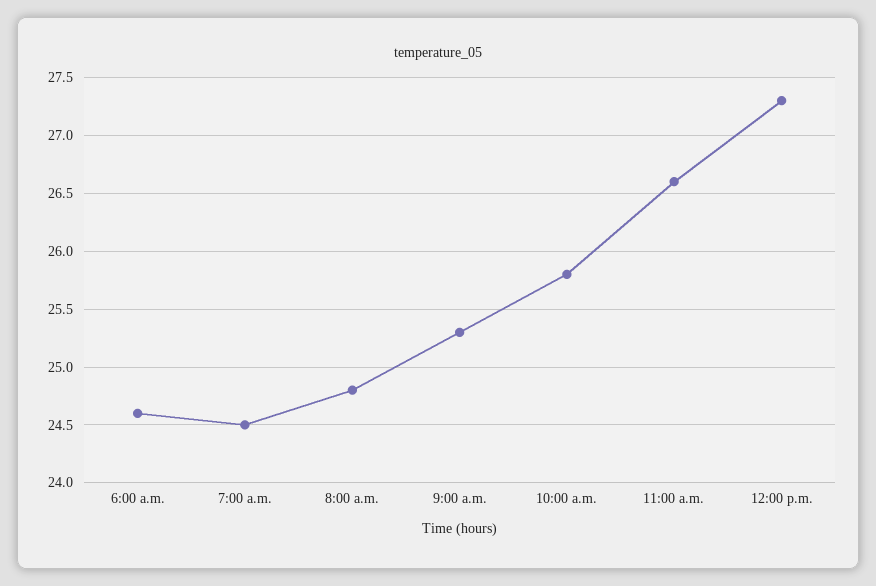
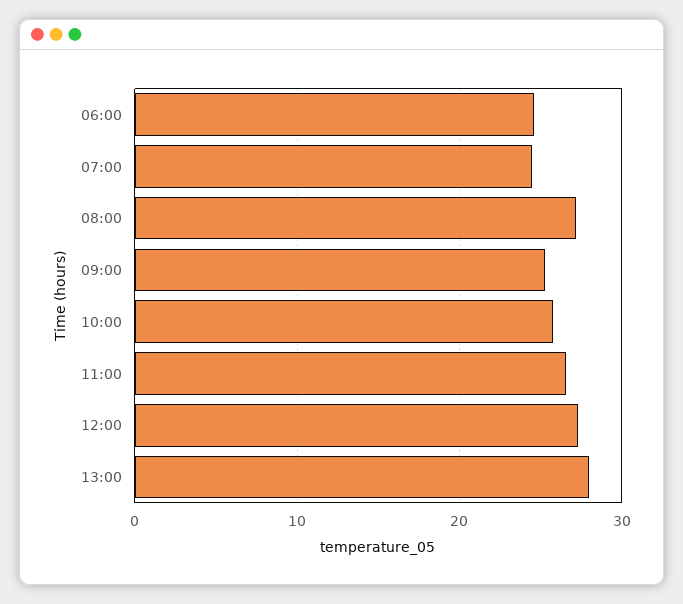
8:00 a.m.: 24.8 -> 27
13:00: none -> 28

